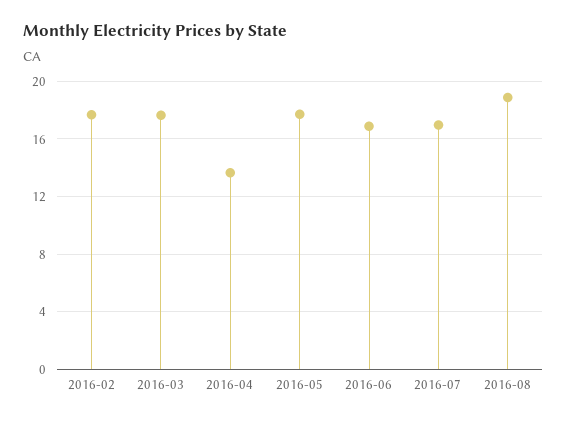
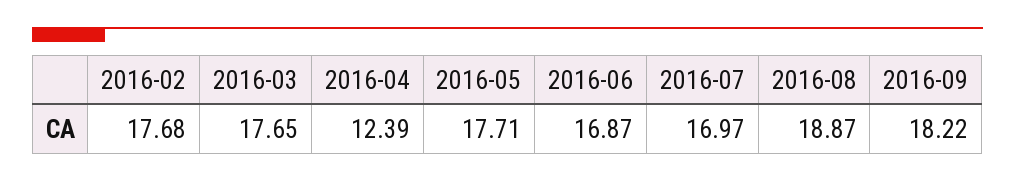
2016-04: 13.5 -> 12.39
2016-09: none -> 18.22

